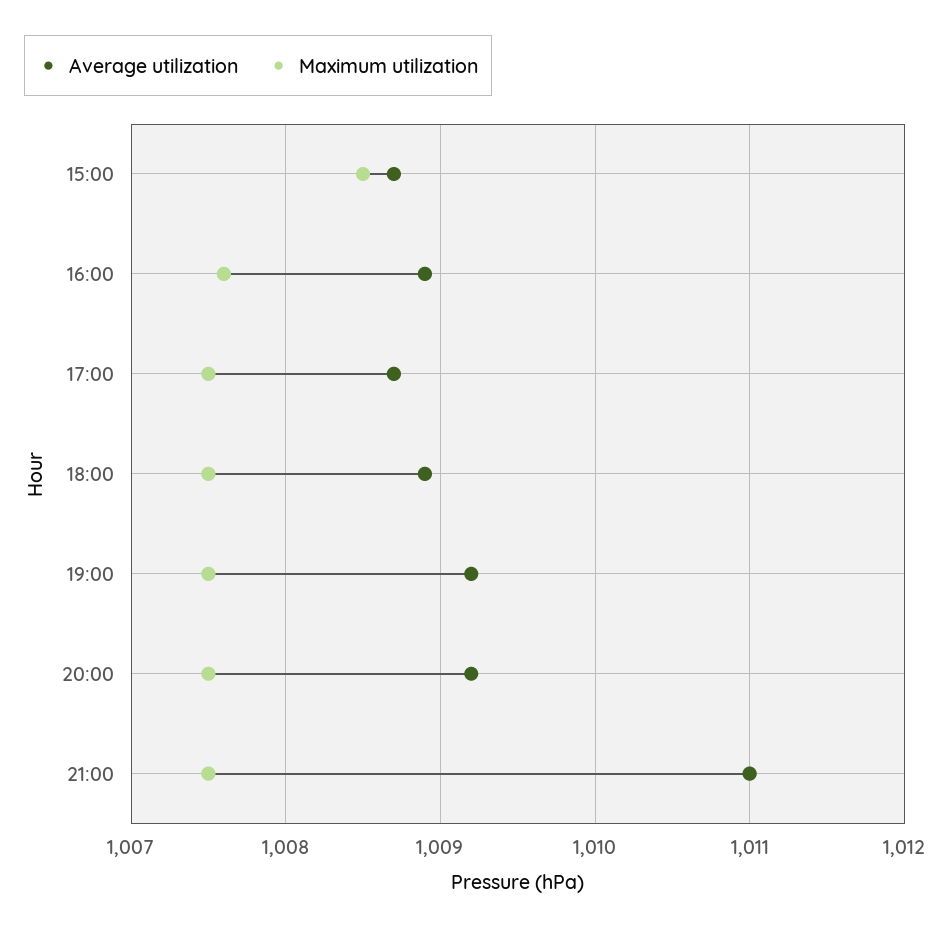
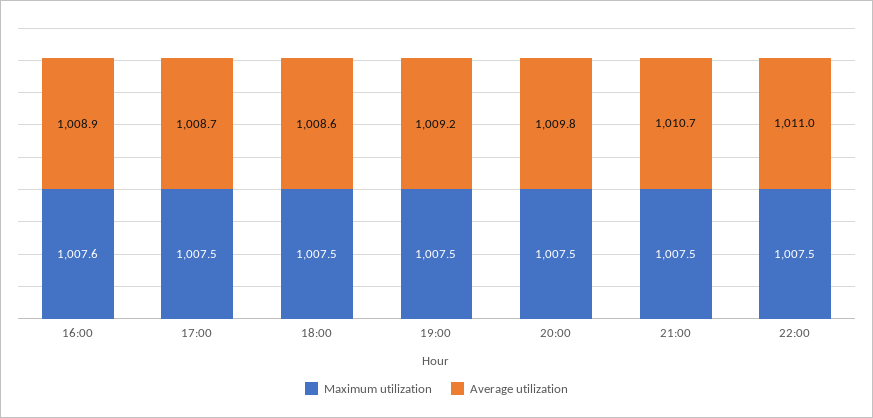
Average utilization, 15:00: 1008.7 -> none
Maximum utilization, 15:00: 1008.5 -> none
Average utilization, 18:00: 1008.9 -> 1008.6
Average utilization, 20:00: 1009.2 -> 1009.8
Average utilization, 21:00: 1011 -> 1010.7
Maximum utilization, 22:00: none -> 1007.5
Average utilization, 22:00: none -> 1011

